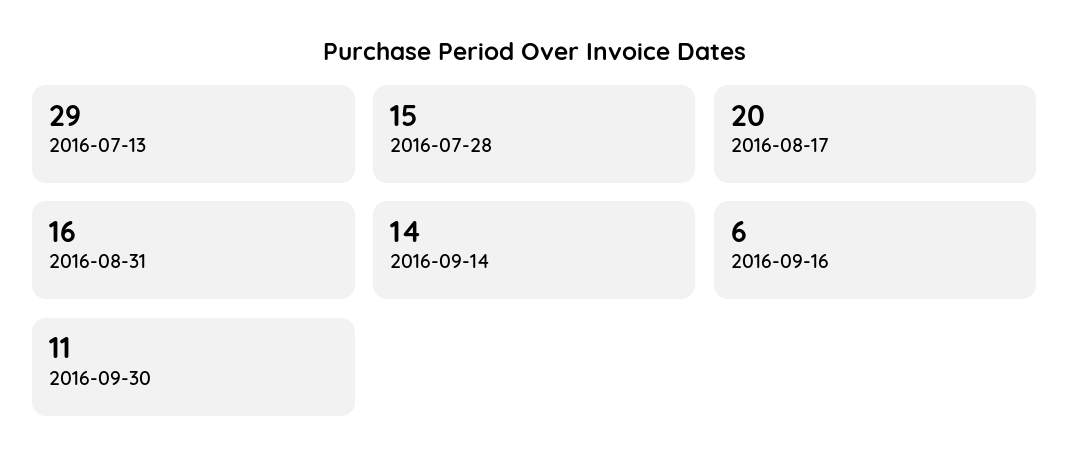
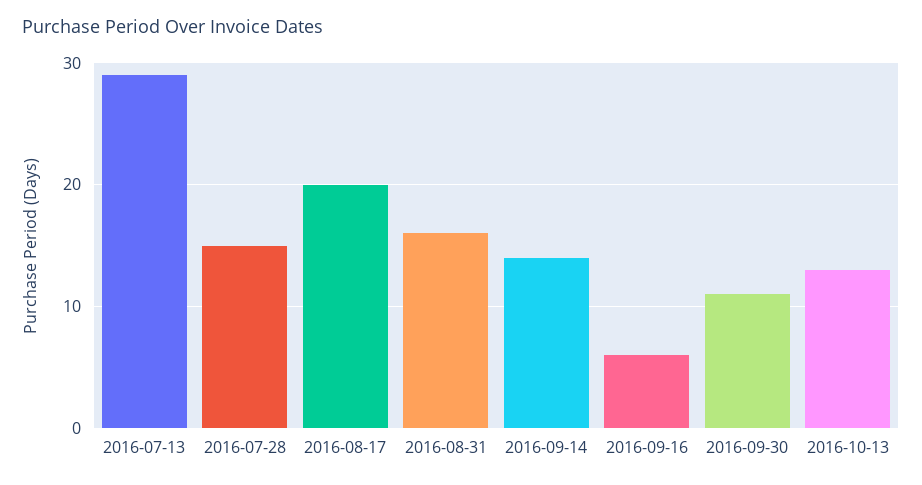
2016-10-13: none -> 13

